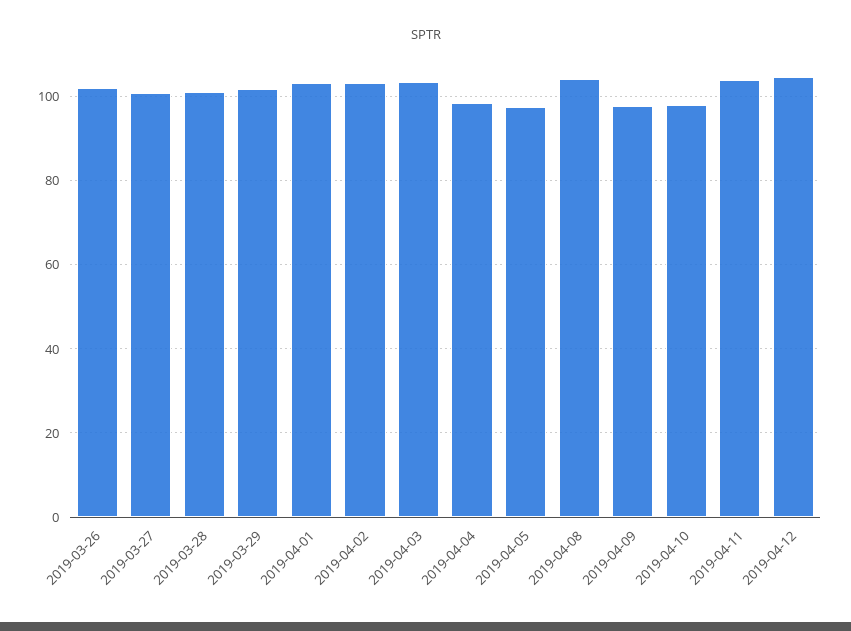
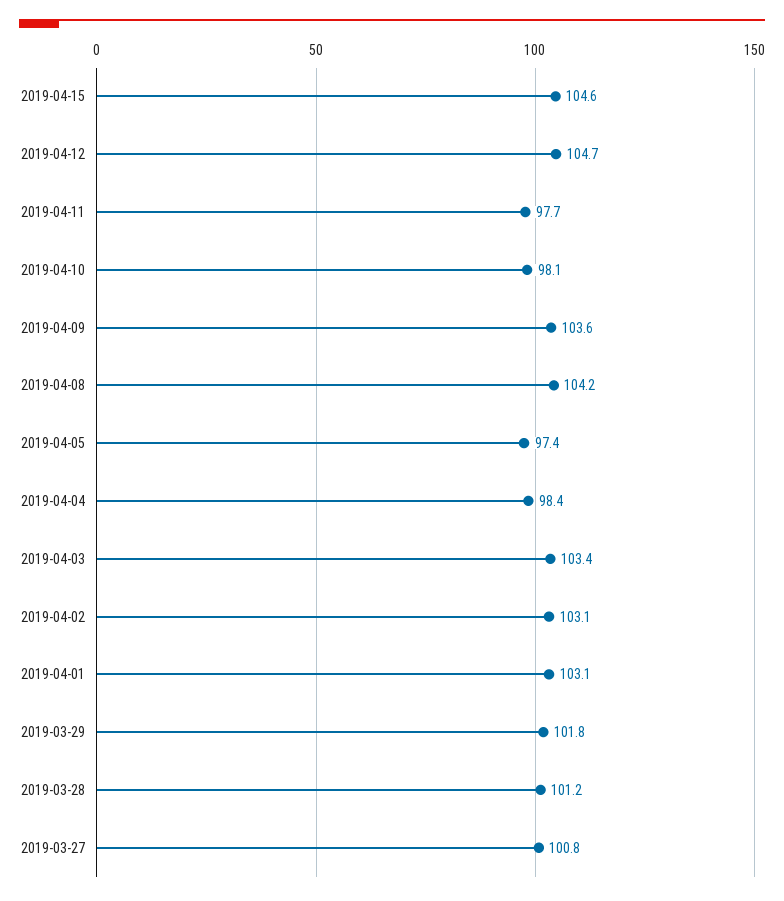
2019-03-26: 102 -> none
2019-04-09: 98 -> 103.6
2019-04-11: 104 -> 97.7
2019-04-15: none -> 104.6

